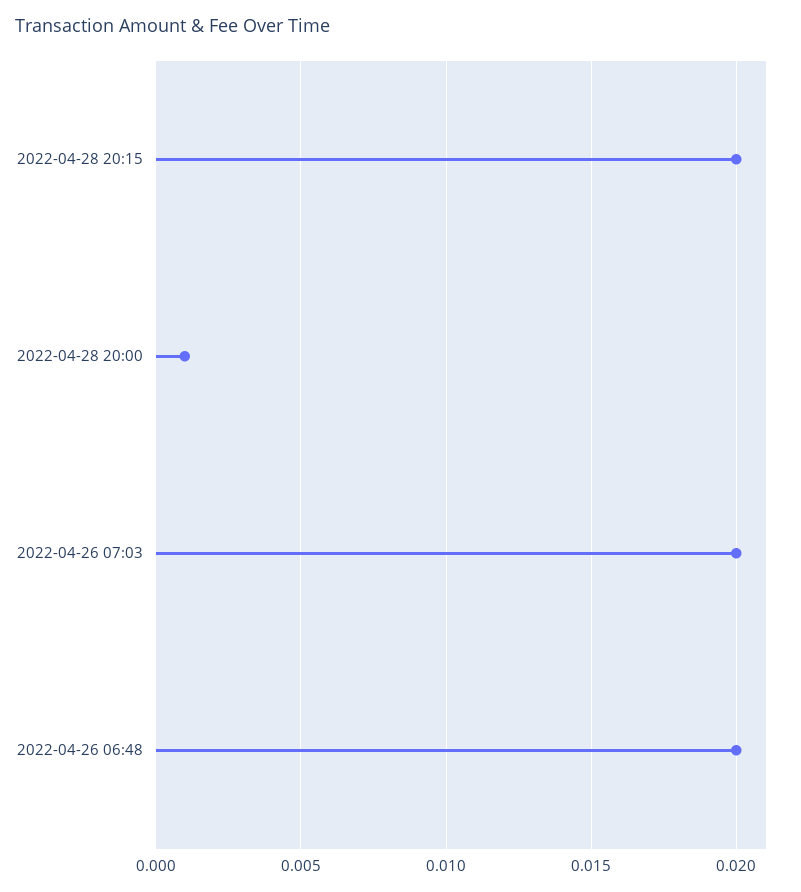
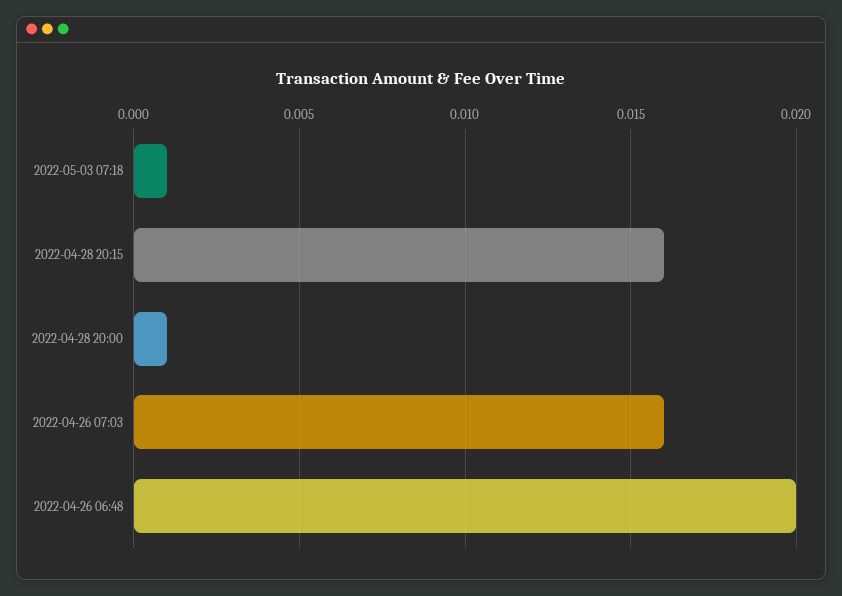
2022-04-28 20:15: 0.02 -> 0.016
2022-04-26 07:03: 0.02 -> 0.016
2022-05-03 07:18: none -> 0.001

